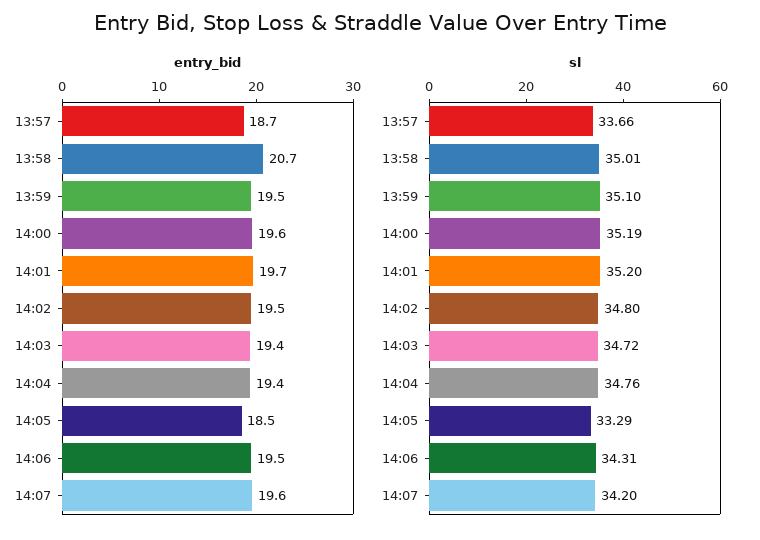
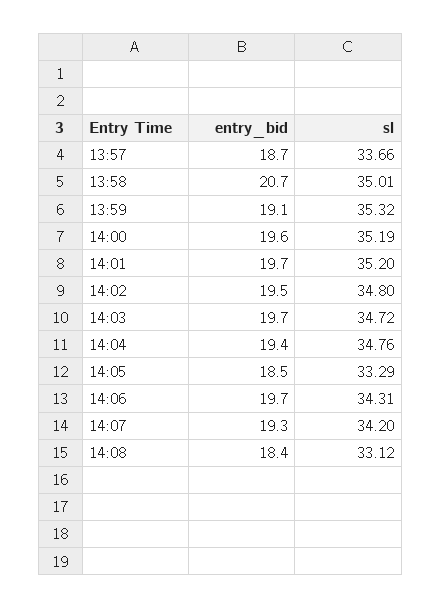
entry_bid, 13:59: 19.5 -> 19.1
entry_bid, 14:03: 19.4 -> 19.7
entry_bid, 14:06: 19.5 -> 19.7
entry_bid, 14:07: 19.6 -> 19.3
sl, 13:59: 35.1 -> 35.32
entry_bid, 14:08: none -> 18.4
sl, 14:08: none -> 33.12

